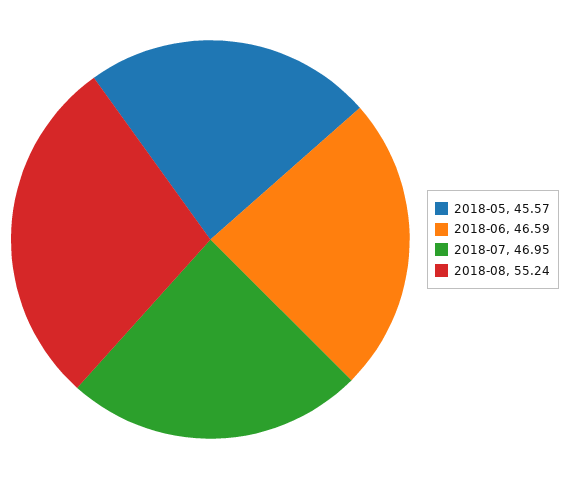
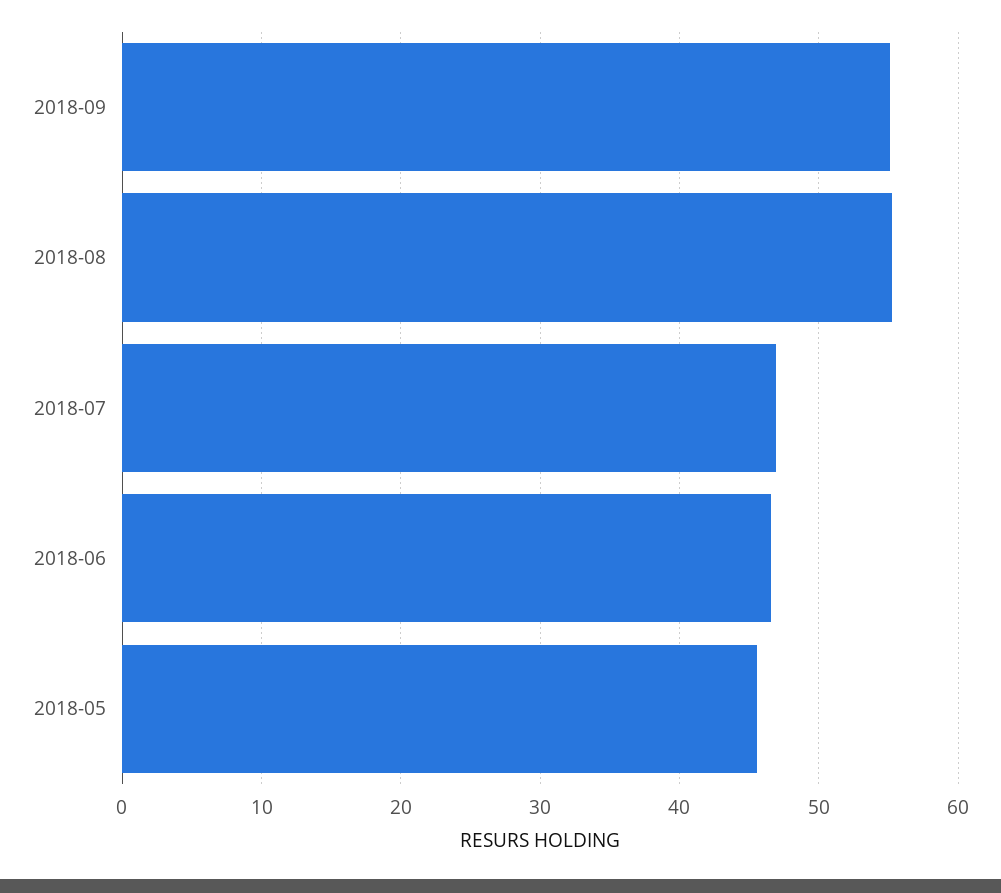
2018-09: none -> 55

